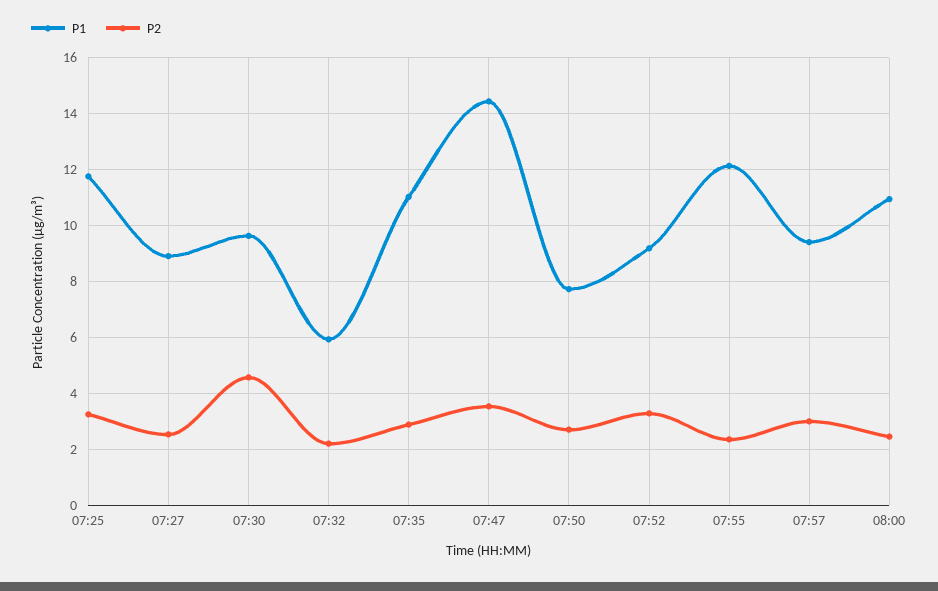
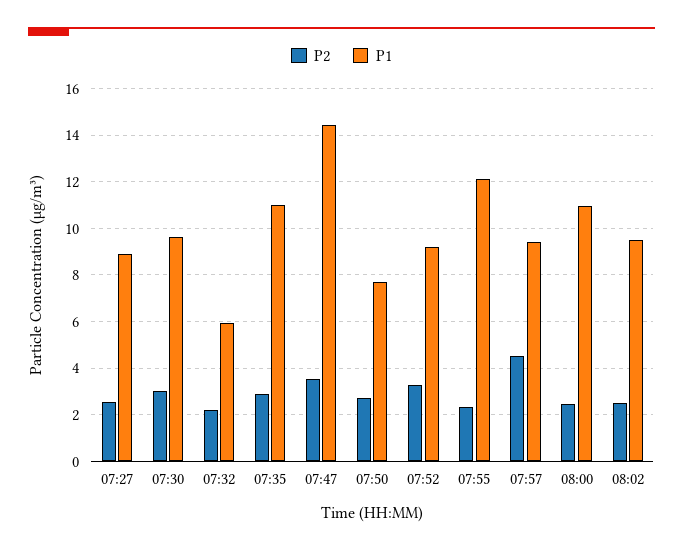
P1, 07:25: 11.75 -> none
P2, 07:25: 3.25 -> none
P2, 07:30: 4.5 -> 3
P2, 07:57: 3 -> 4.5
P2, 08:02: none -> 2.5
P1, 08:02: none -> 9.5

